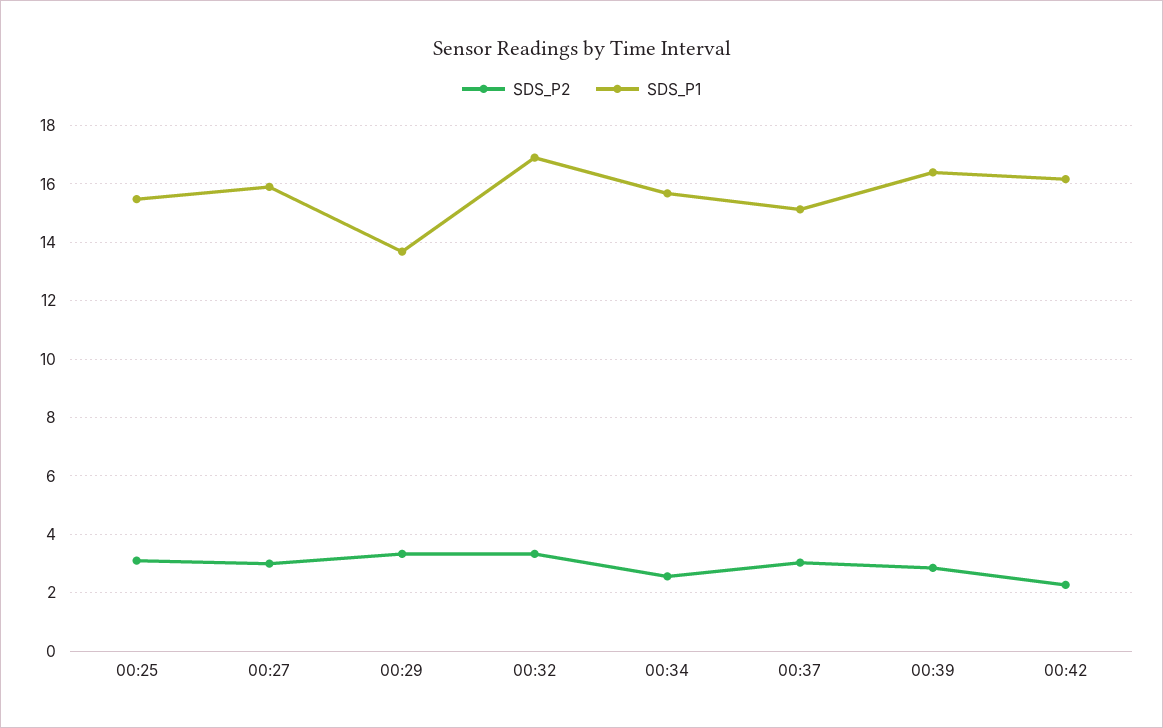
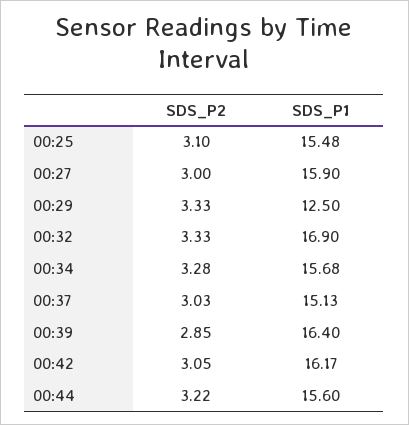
SDS_P1, 00:29: 13.75 -> 12.5
SDS_P2, 00:34: 2.5 -> 3.28
SDS_P2, 00:42: 2.25 -> 3.05
SDS_P2, 00:44: none -> 3.22
SDS_P1, 00:44: none -> 15.6

